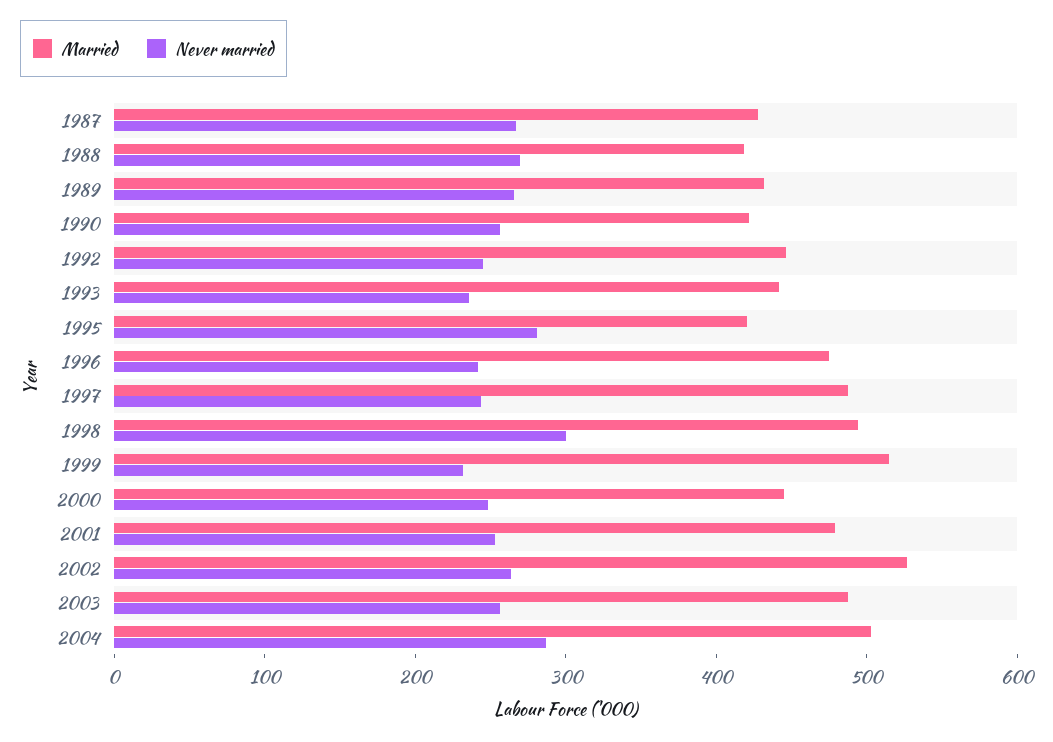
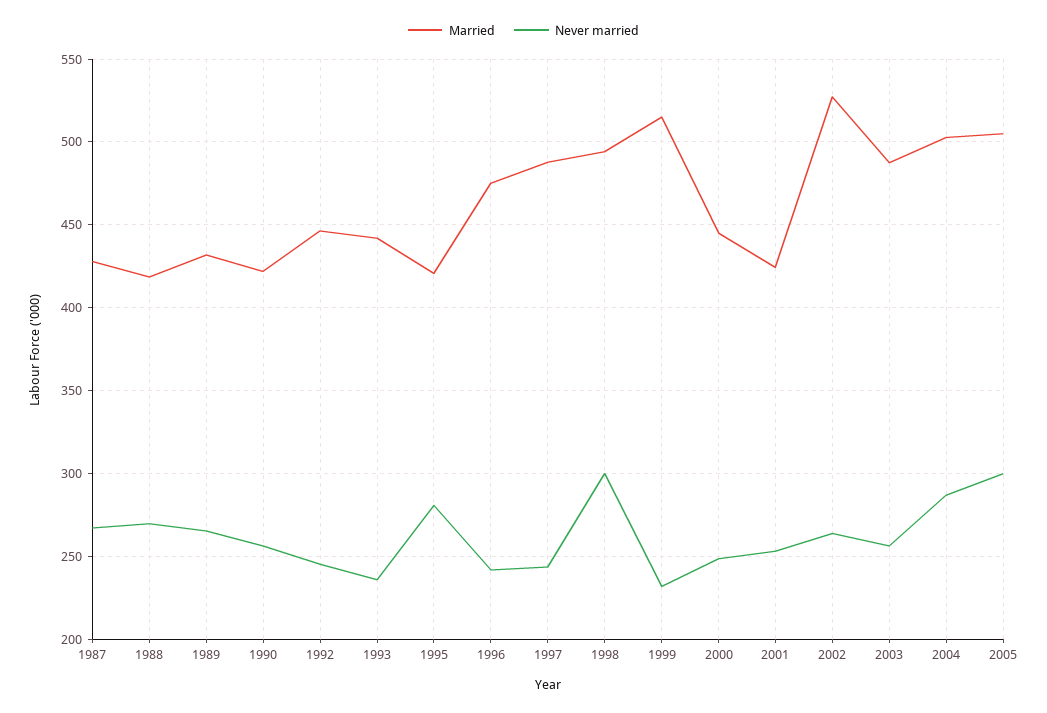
Married, 2001: 480 -> 425
Married, 2005: none -> 505
Never married, 2005: none -> 300

